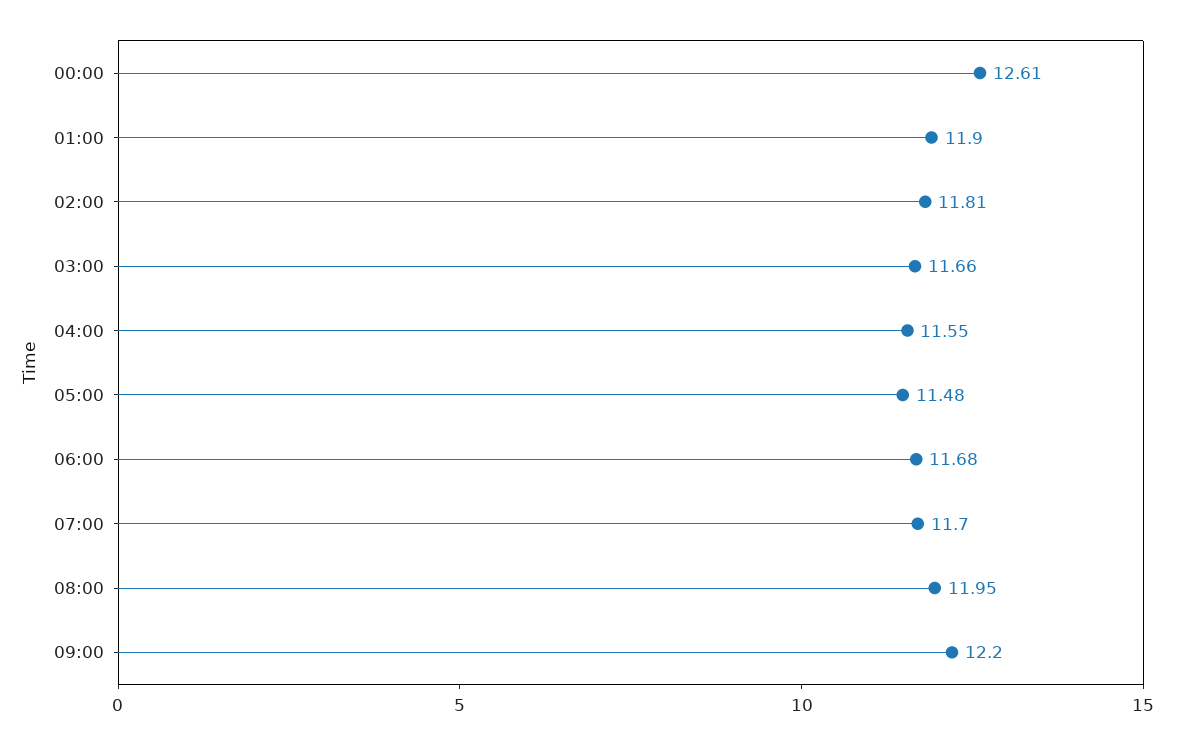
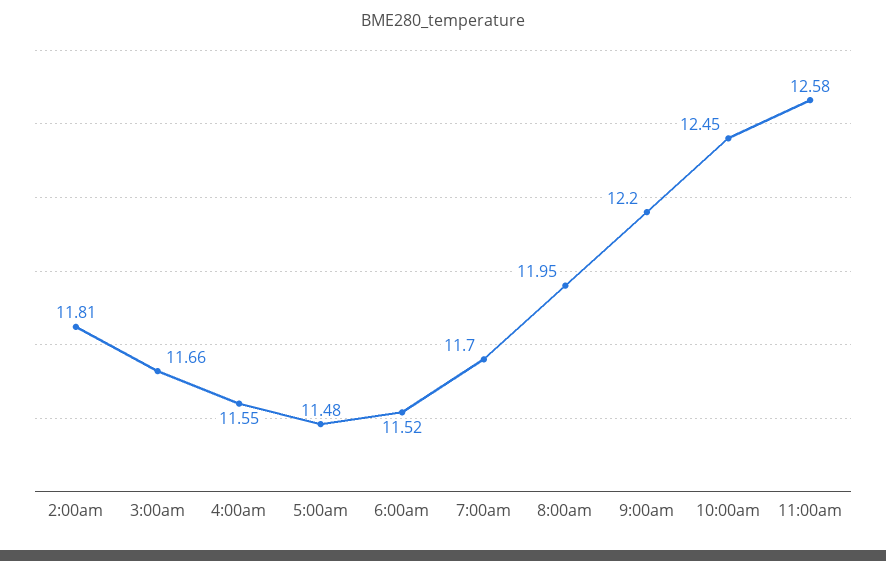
00:00: 12.61 -> none
01:00: 11.9 -> none
06:00: 11.68 -> 11.52
10:00am: none -> 12.45
11:00am: none -> 12.58

